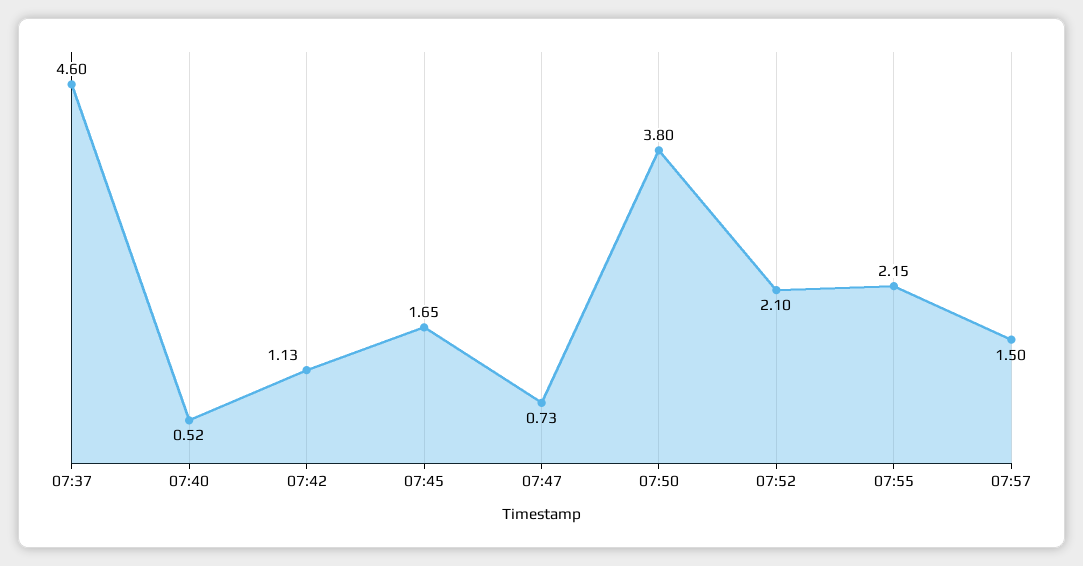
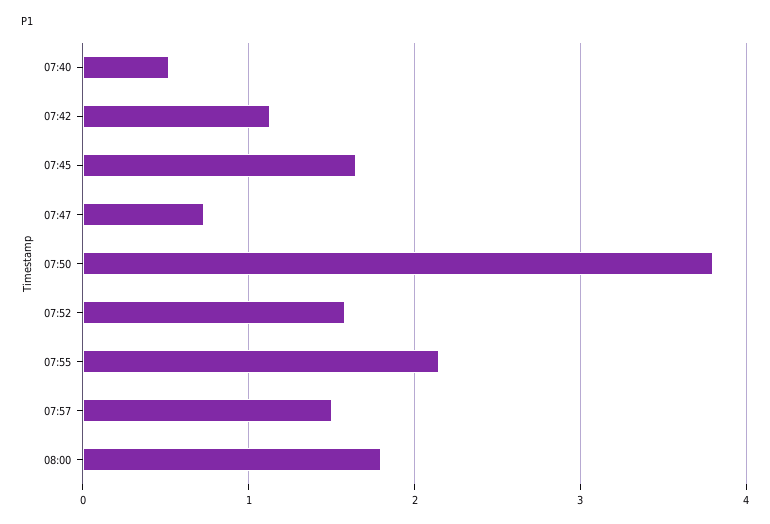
07:37: 4.6 -> none
07:52: 2.1 -> 1.6
08:00: none -> 1.8

